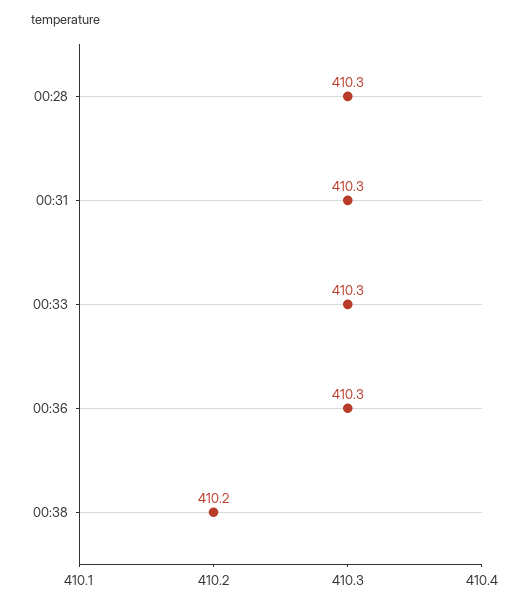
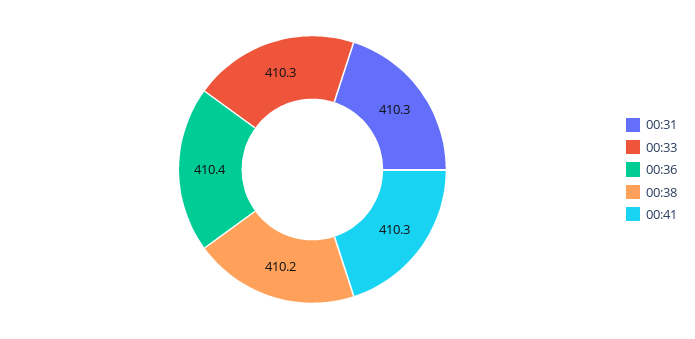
00:28: 410.3 -> none
00:36: 410.3 -> 410.4
00:41: none -> 410.3

